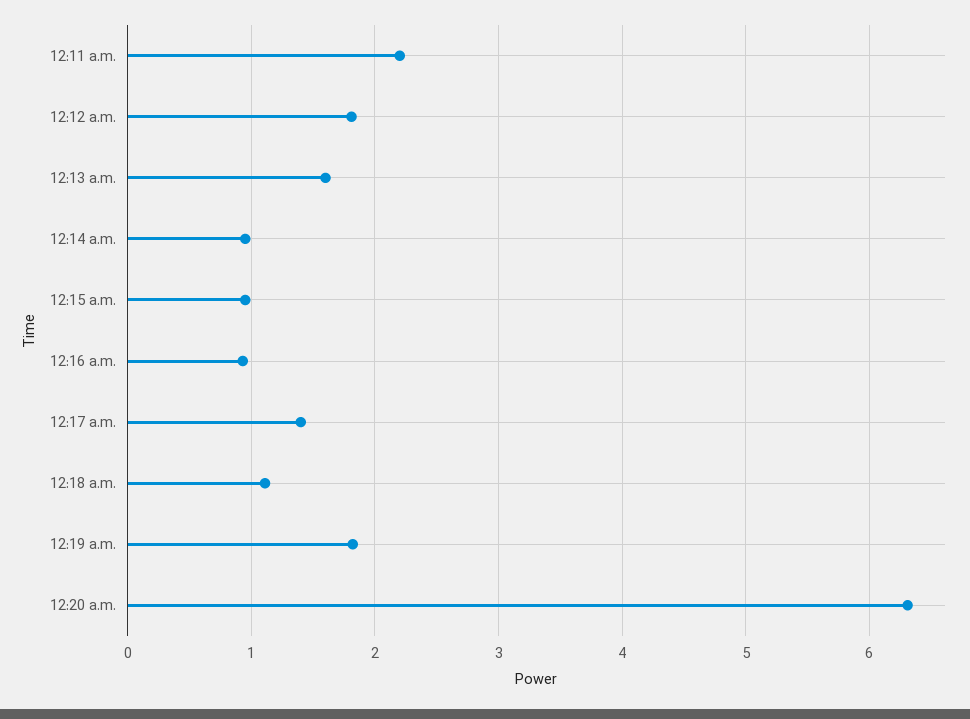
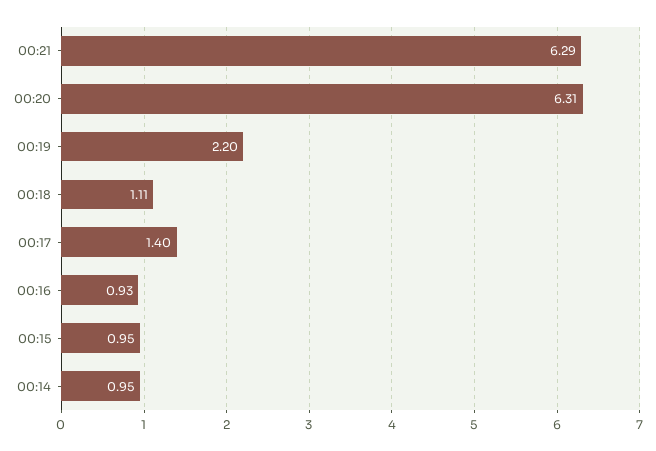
12:11 a.m.: 2.2 -> none
12:12 a.m.: 1.8 -> none
12:13 a.m.: 1.6 -> none
12:19 a.m.: 1.8 -> 2.2
00:21: none -> 6.29

